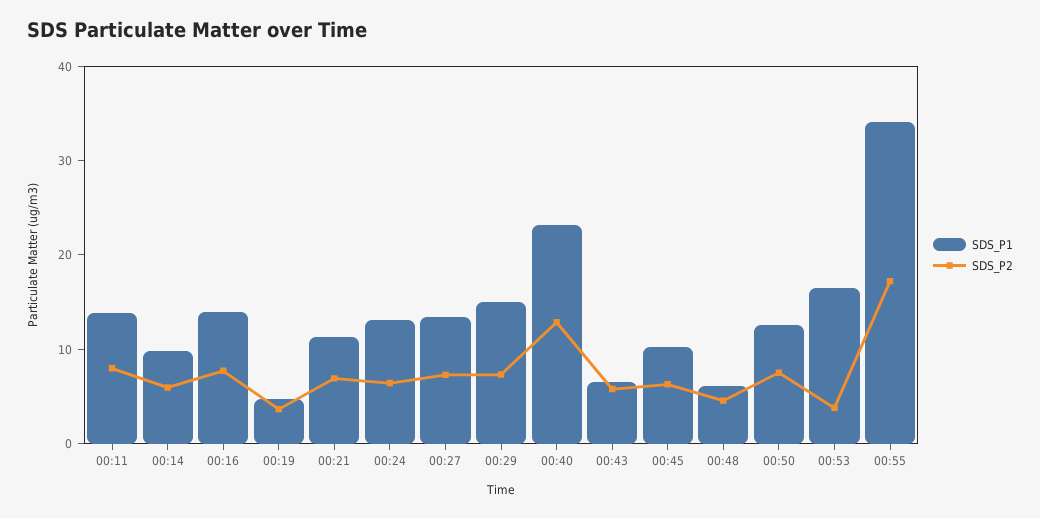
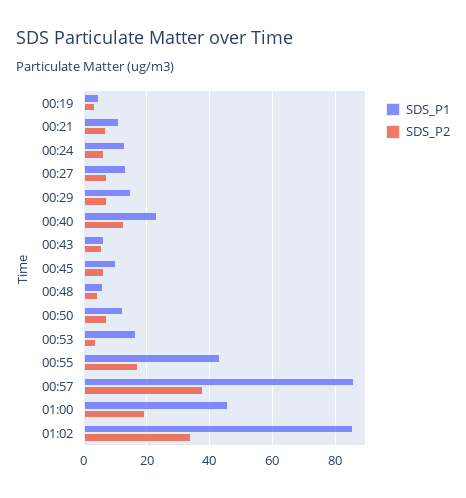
SDS_P1, 00:11: 14 -> none
SDS_P2, 00:11: 8 -> none
SDS_P1, 00:14: 10 -> none
SDS_P2, 00:14: 6 -> none
SDS_P1, 00:16: 14 -> none
SDS_P2, 00:16: 8 -> none
SDS_P1, 00:55: 34 -> 44
SDS_P1, 00:57: none -> 86
SDS_P2, 00:57: none -> 38
SDS_P1, 01:00: none -> 46
SDS_P2, 01:00: none -> 20
SDS_P1, 01:02: none -> 86
SDS_P2, 01:02: none -> 34

